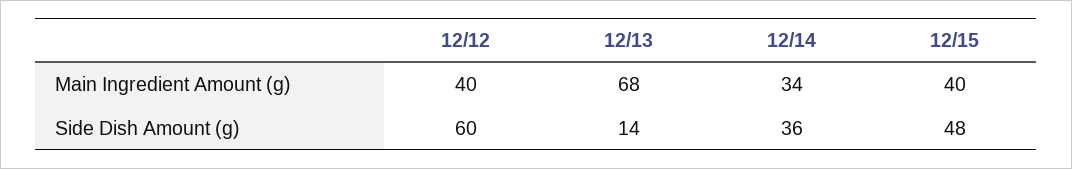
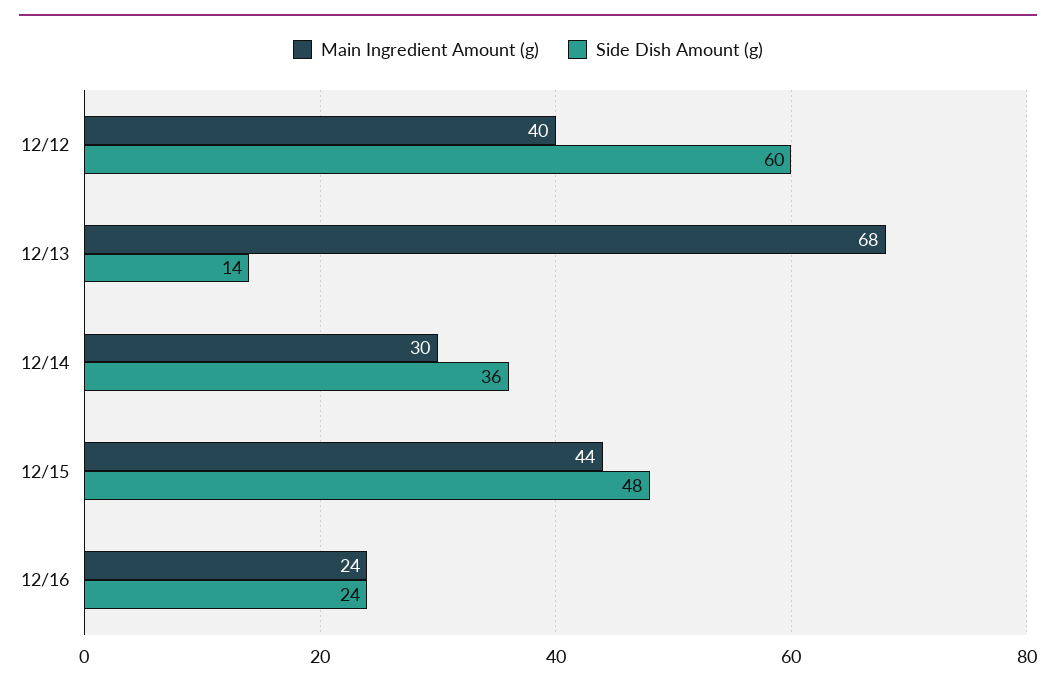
Main Ingredient Amount (g), 12/14: 34 -> 30
Main Ingredient Amount (g), 12/15: 40 -> 44
Main Ingredient Amount (g), 12/16: none -> 24
Side Dish Amount (g), 12/16: none -> 24

